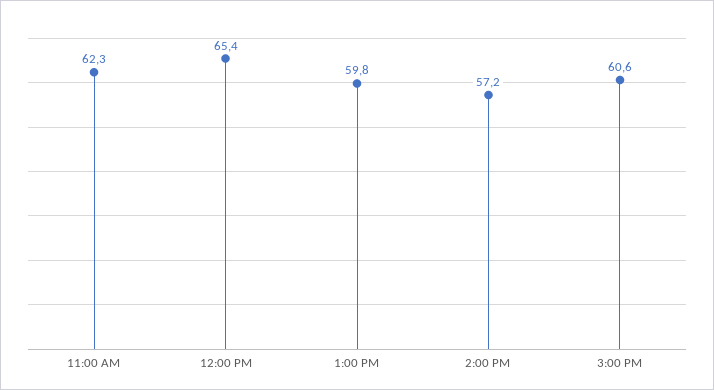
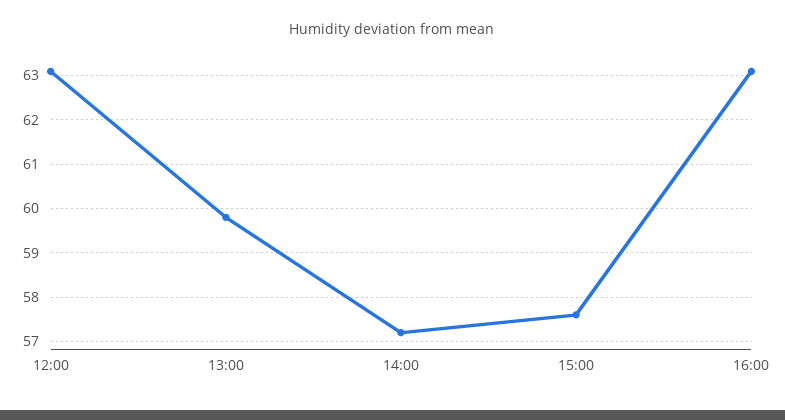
11:00 AM: 62.3 -> none
12:00 PM: 65.4 -> 63
3:00 PM: 60.6 -> 57.5
16:00: none -> 63

